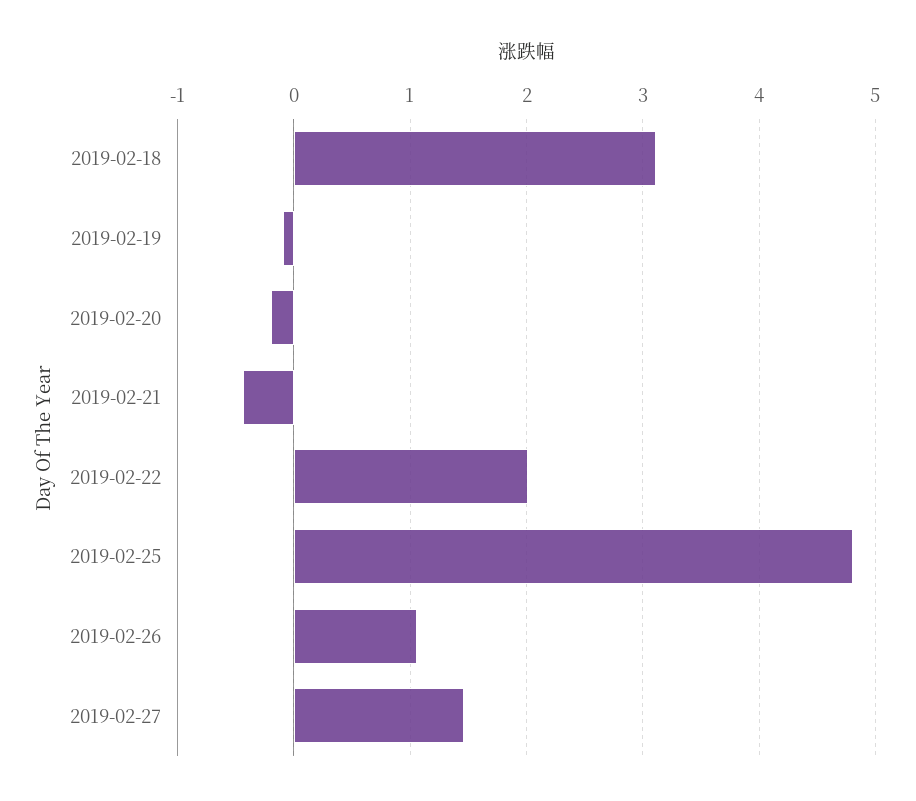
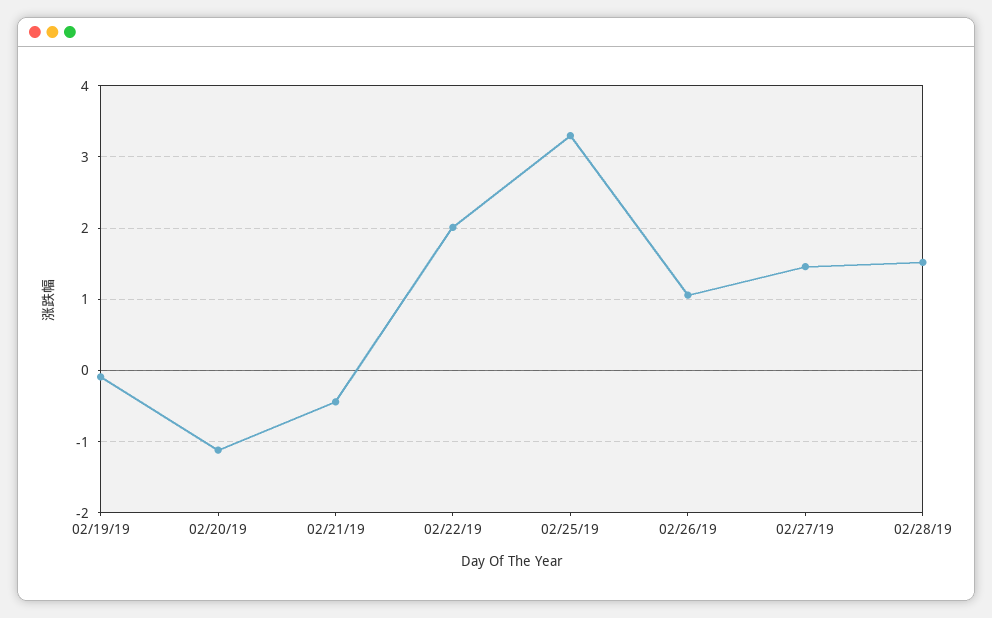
2019-02-18: 3.1 -> none
2019-02-20: -0.2 -> -1.1
2019-02-25: 4.8 -> 3.3
02/28/19: none -> 1.5

